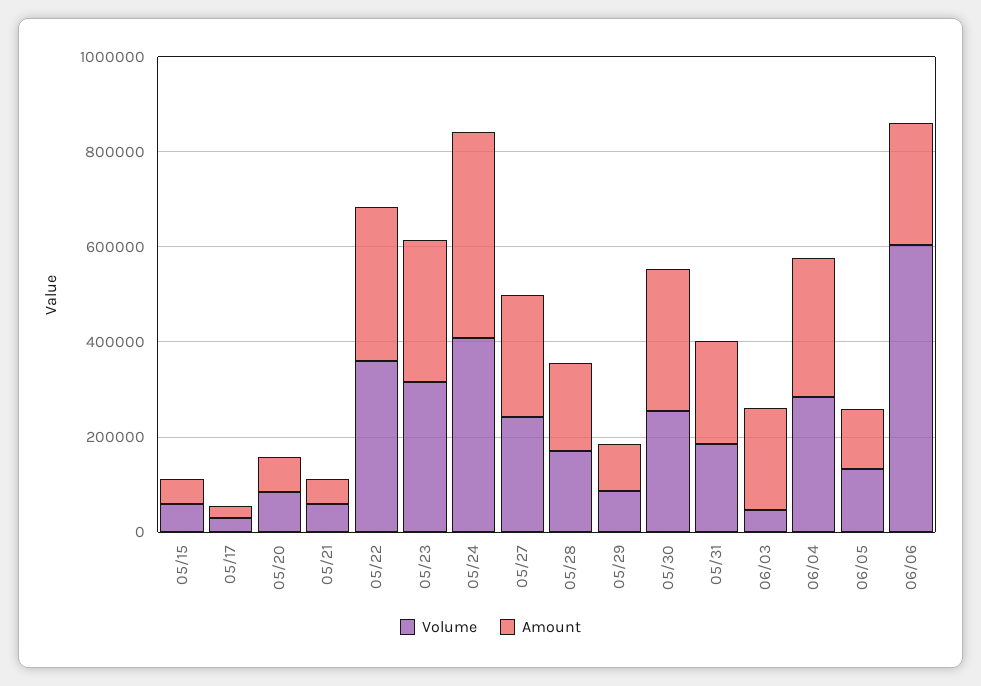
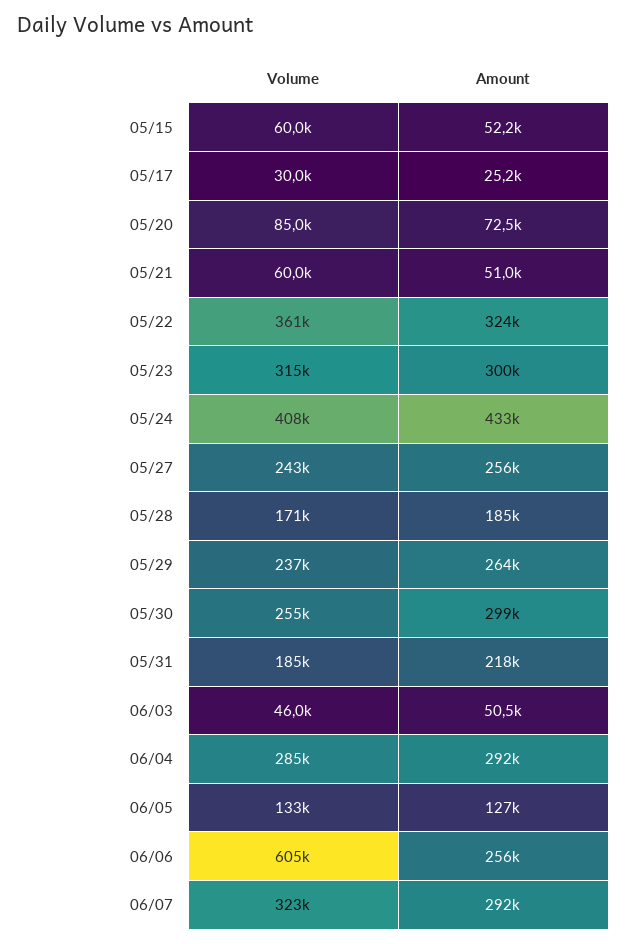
Volume, 05/29: 100000 -> 237000
Amount, 05/29: 100000 -> 264000
Amount, 06/03: 200000 -> 50500
Volume, 06/07: none -> 323000
Amount, 06/07: none -> 292000

